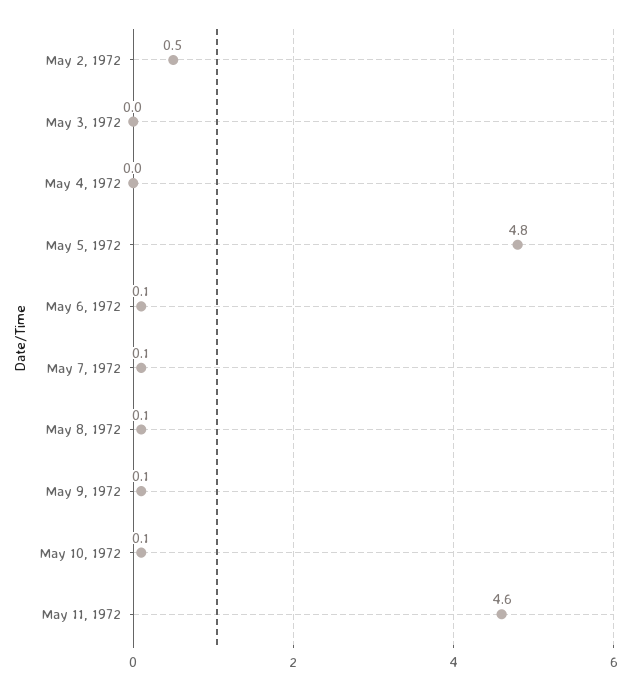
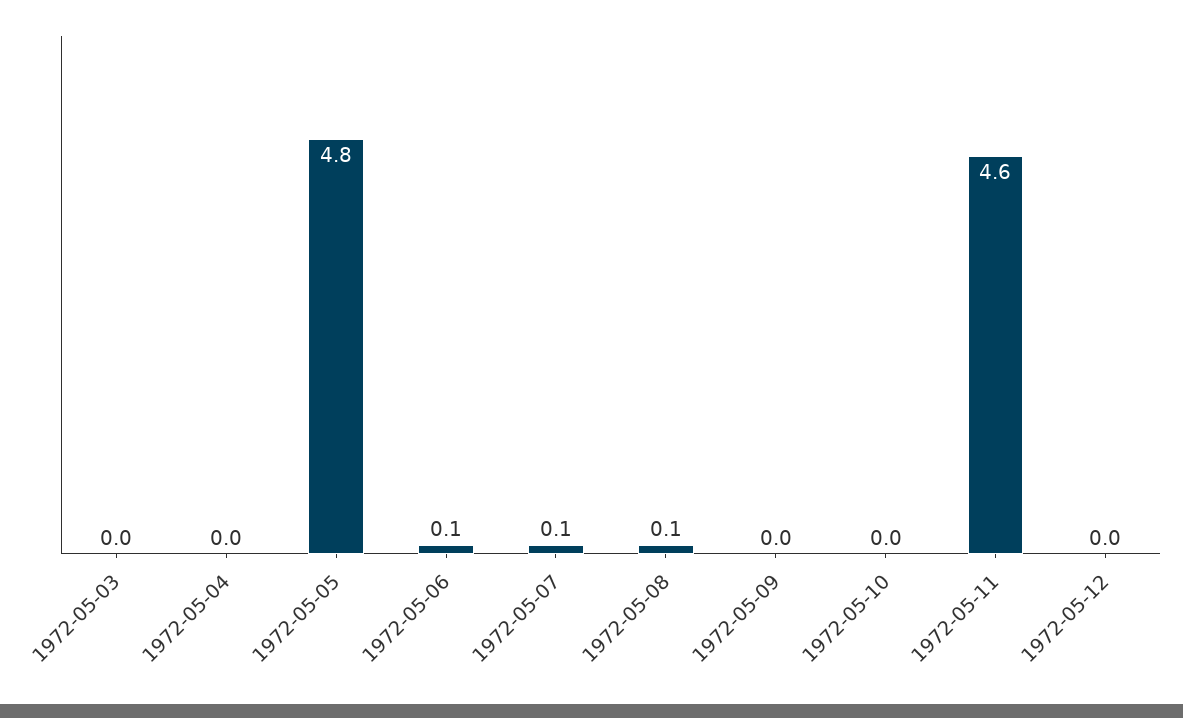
May 2, 1972: 0.5 -> none
May 9, 1972: 0.1 -> 0
May 10, 1972: 0.1 -> 0
1972-05-12: none -> 0

